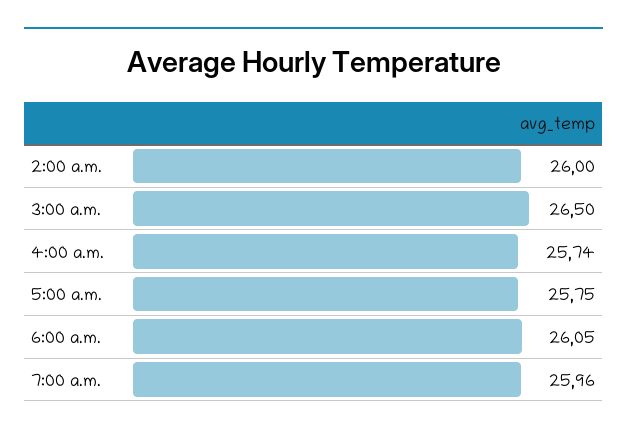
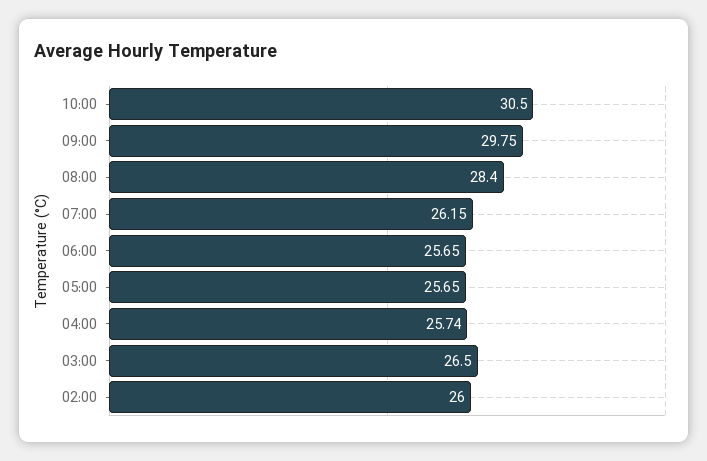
5:00 a.m.: 25.75 -> 25.65
6:00 a.m.: 26.05 -> 25.65
7:00 a.m.: 25.96 -> 26.15
10:00: none -> 30.5
09:00: none -> 29.75
08:00: none -> 28.4

